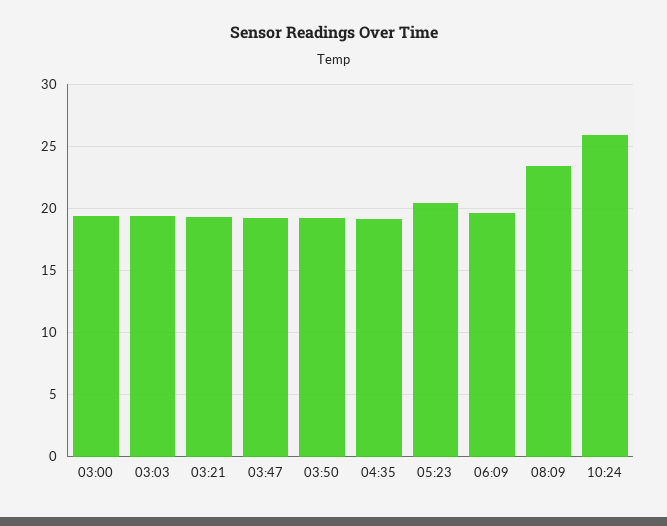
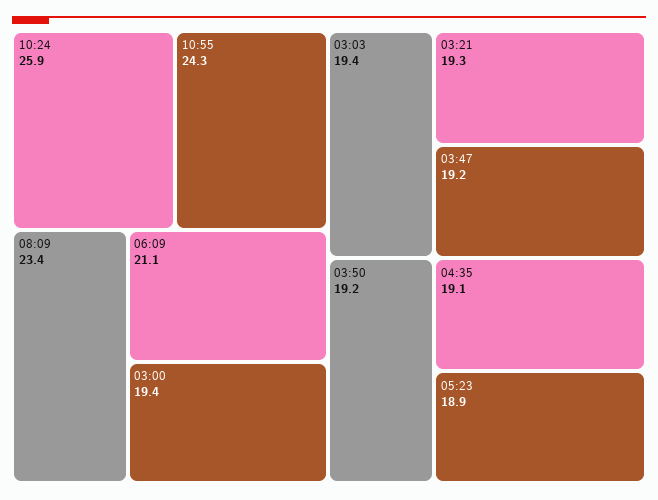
05:23: 20.5 -> 18.9
06:09: 19.5 -> 21.1
10:55: none -> 24.3

